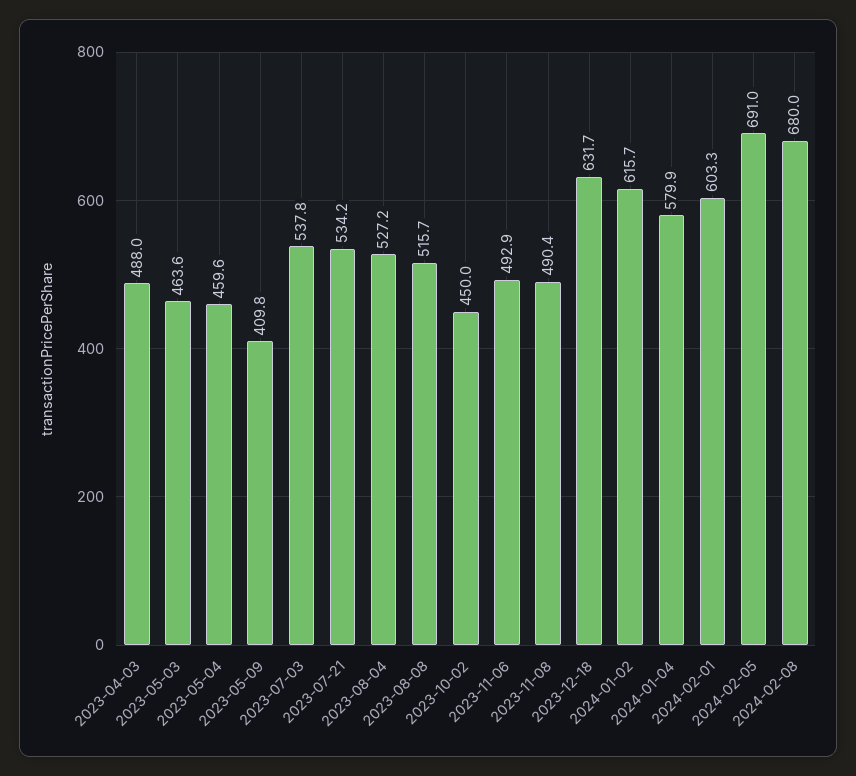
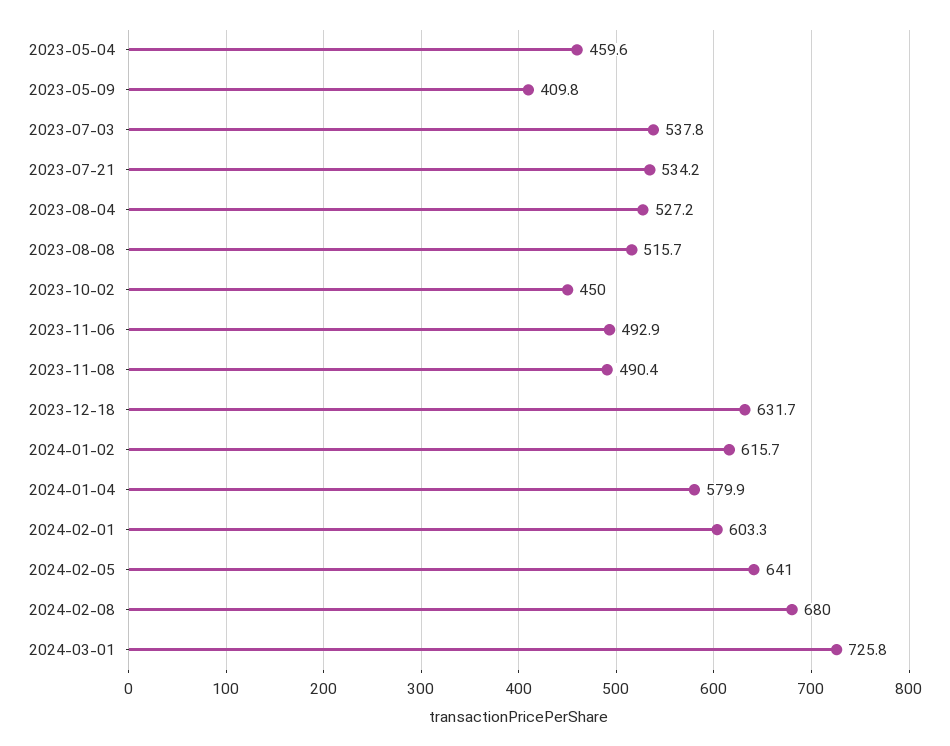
2023-04-03: 488 -> none
2023-05-03: 463.6 -> none
2024-02-05: 691 -> 641
2024-03-01: none -> 725.8

